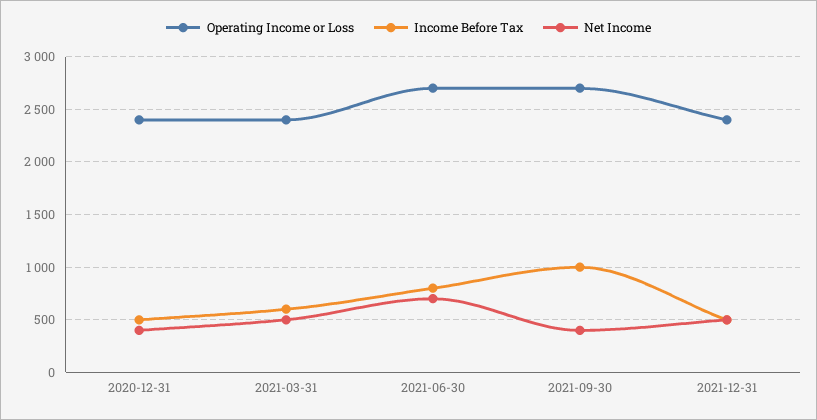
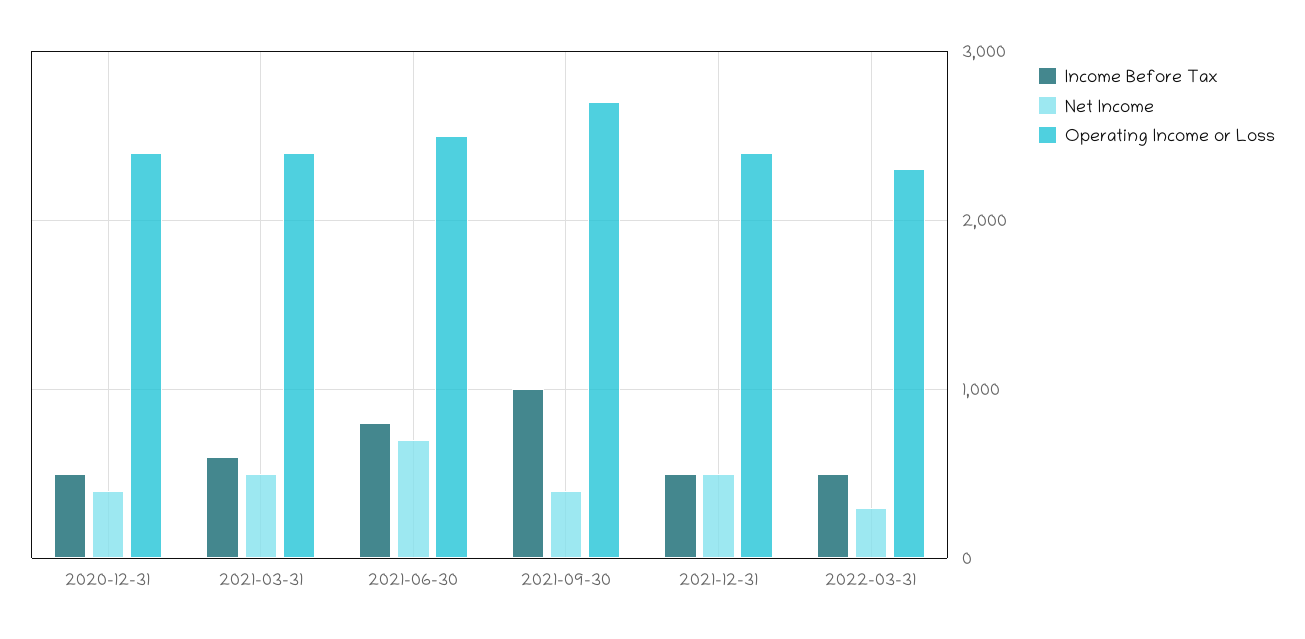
Operating Income or Loss, 2021-06-30: 2700 -> 2500
Income Before Tax, 2022-03-31: none -> 500
Net Income, 2022-03-31: none -> 300
Operating Income or Loss, 2022-03-31: none -> 2300

